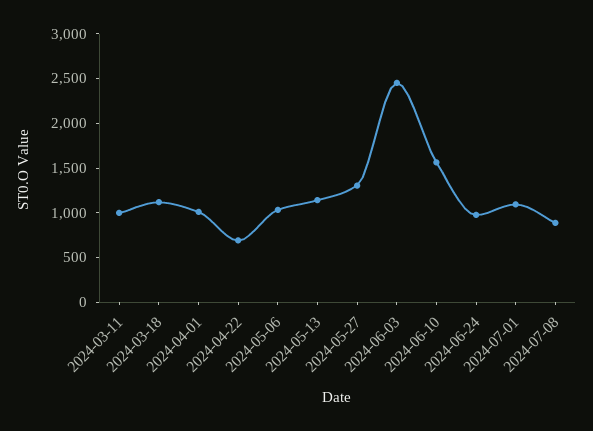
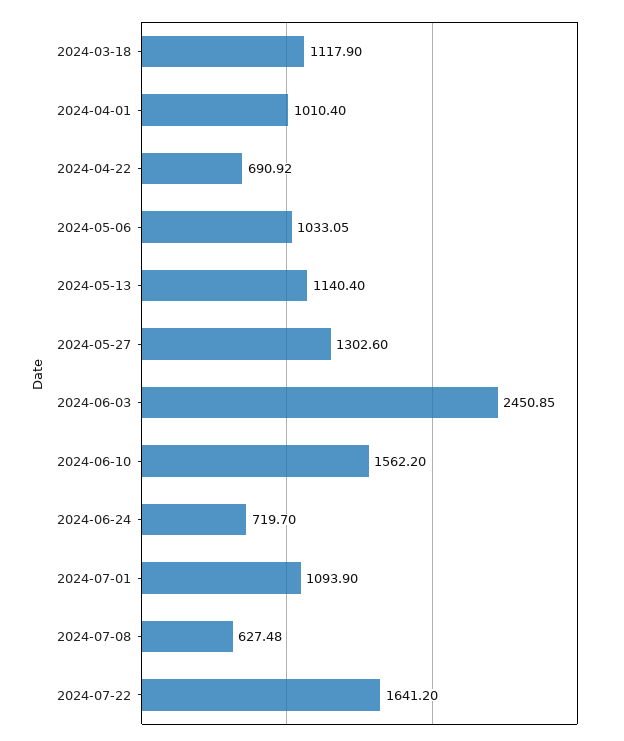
2024-03-11: 1000 -> none
2024-06-24: 1000 -> 719.7
2024-07-08: 900 -> 627.48
2024-07-22: none -> 1641.2

